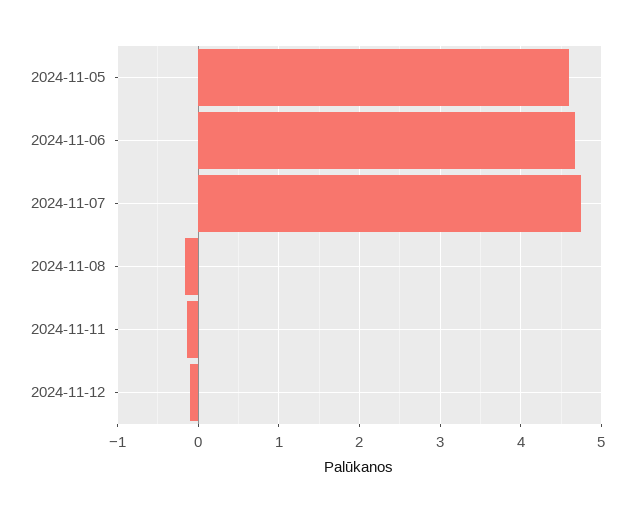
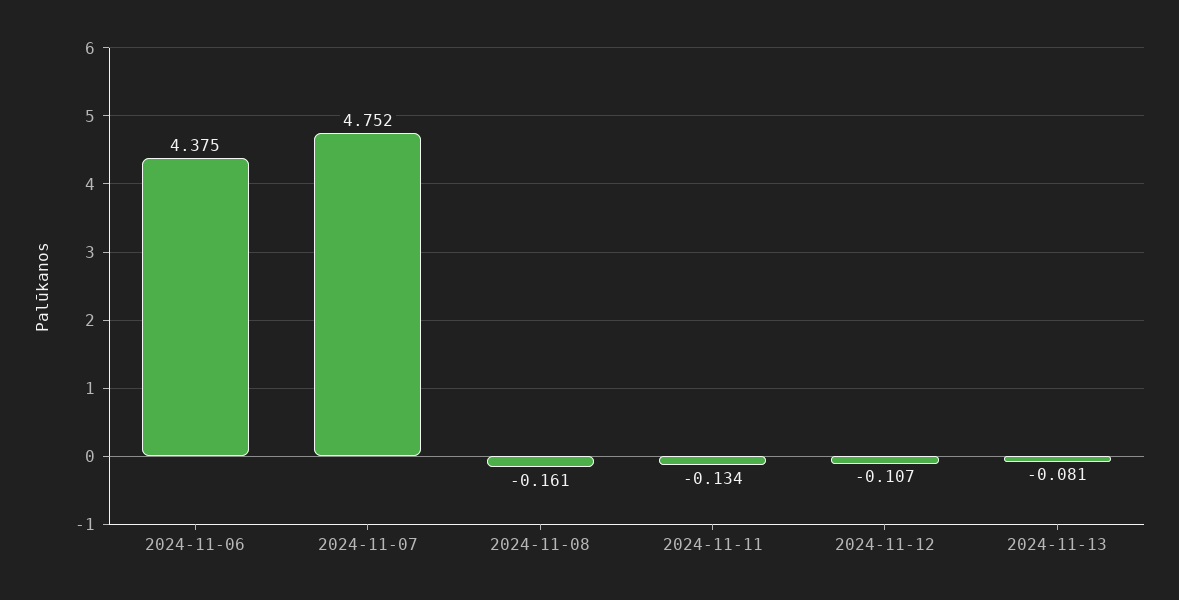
2024-11-05: 4.6 -> none
2024-11-06: 4.7 -> 4.375
2024-11-13: none -> -0.081

